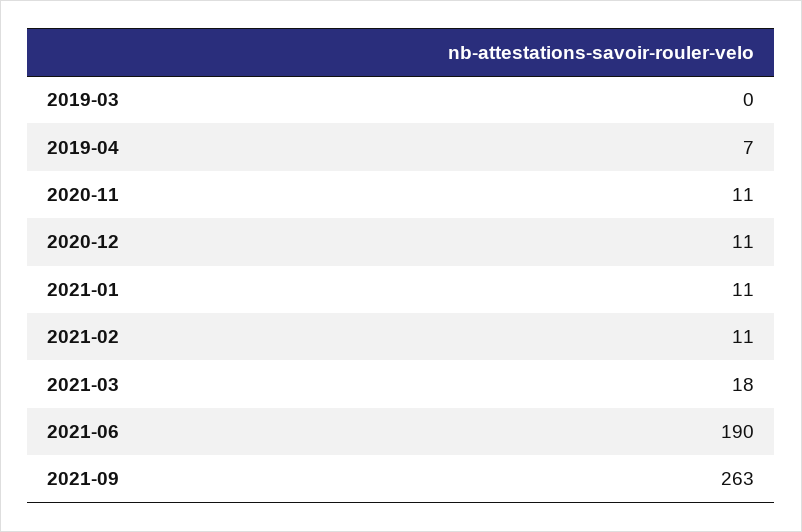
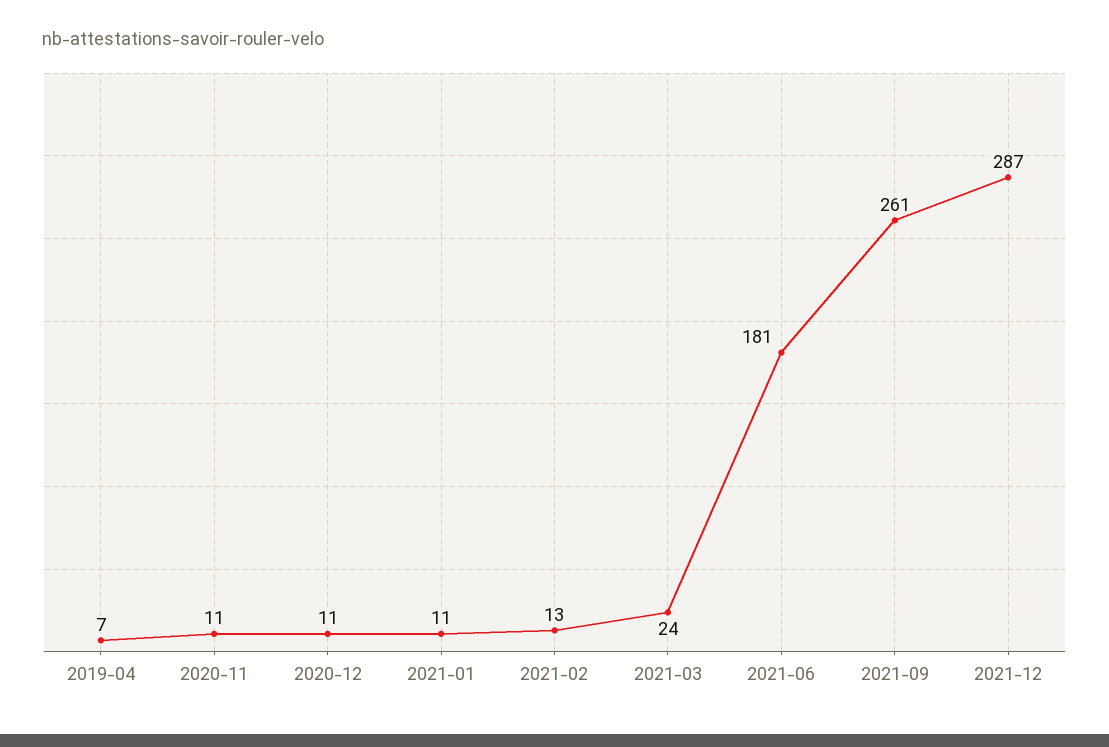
2019-03: 0 -> none
2021-02: 11 -> 13
2021-03: 18 -> 24
2021-06: 190 -> 181
2021-09: 263 -> 261
2021-12: none -> 287

